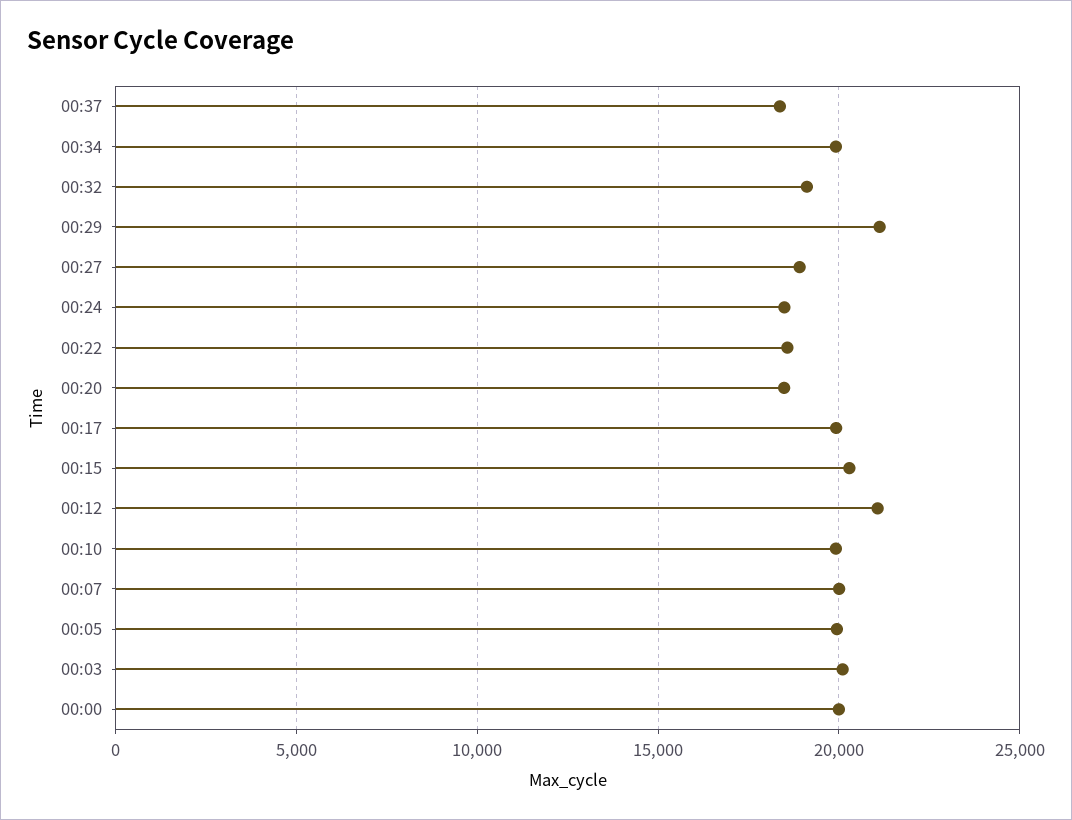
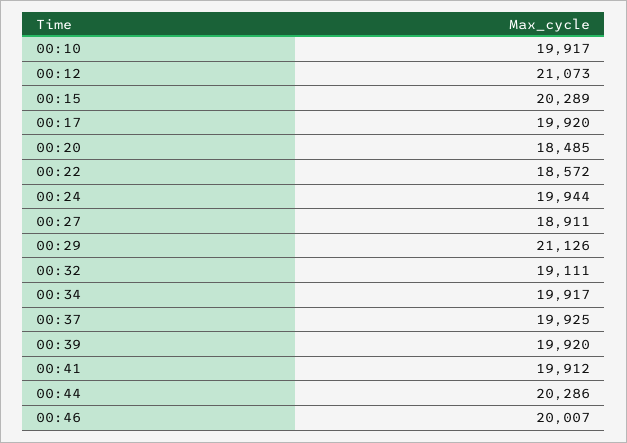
00:37: 18500 -> 19925
00:24: 18500 -> 19944
00:07: 20000 -> none
00:05: 20000 -> none
00:03: 20000 -> none
00:00: 20000 -> none
00:39: none -> 19920
00:41: none -> 19912
00:44: none -> 20286
00:46: none -> 20007

